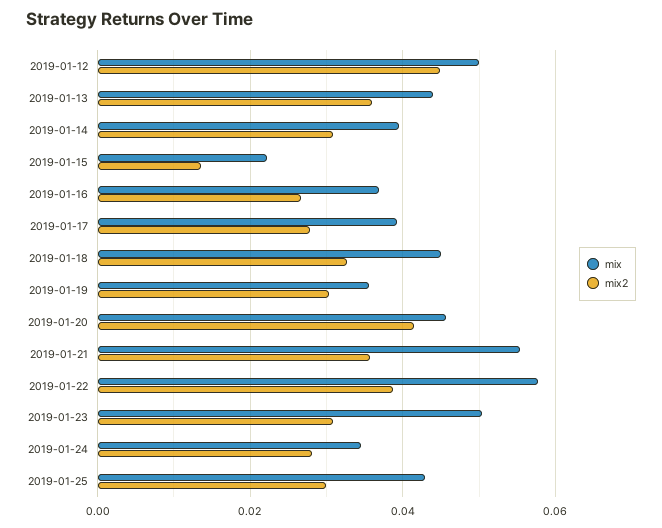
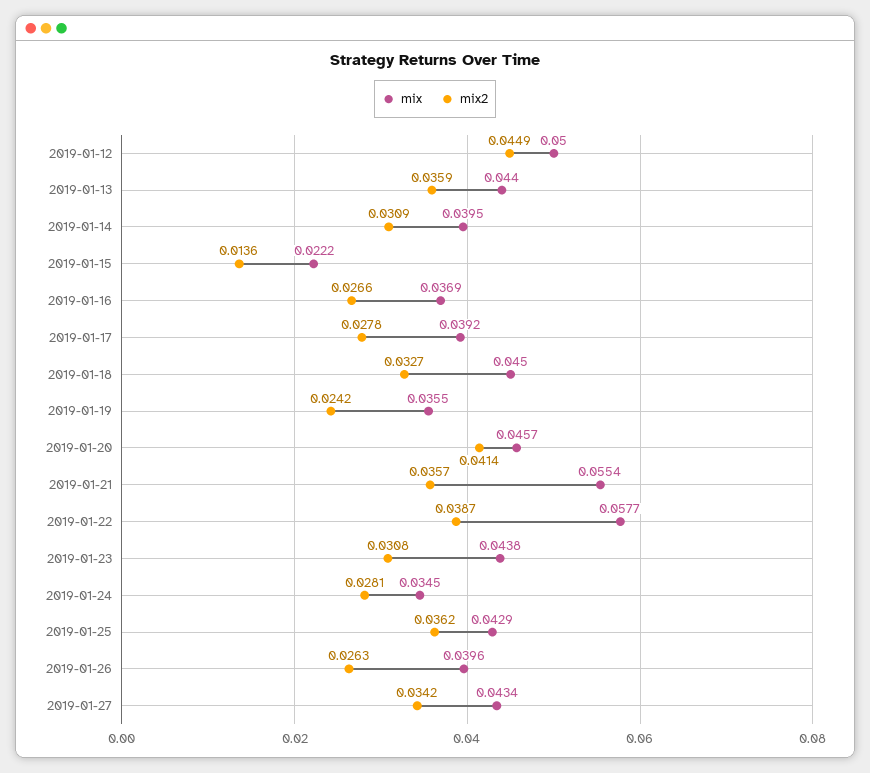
mix2, 2019-01-19: 0.03 -> 0.0242
mix, 2019-01-23: 0.05 -> 0.0438
mix2, 2019-01-25: 0.03 -> 0.0362
mix, 2019-01-26: none -> 0.0396
mix2, 2019-01-26: none -> 0.0263
mix, 2019-01-27: none -> 0.0434
mix2, 2019-01-27: none -> 0.0342

